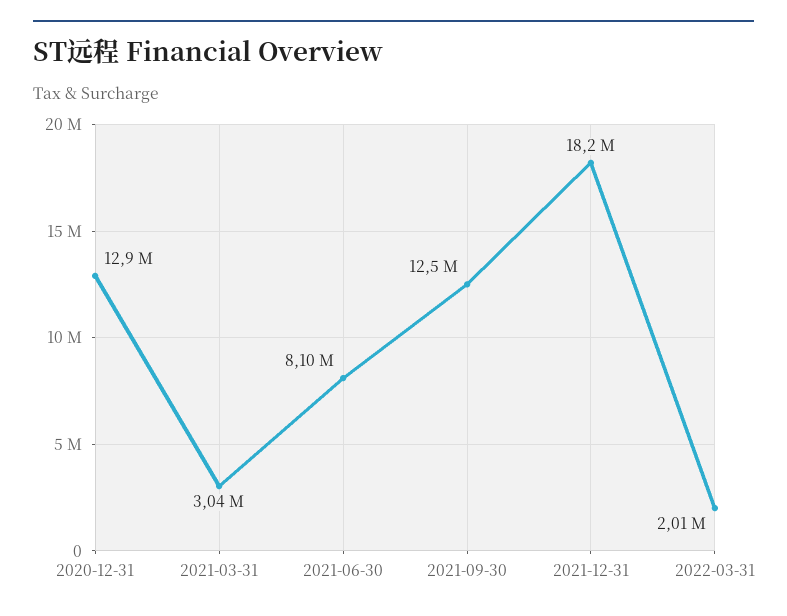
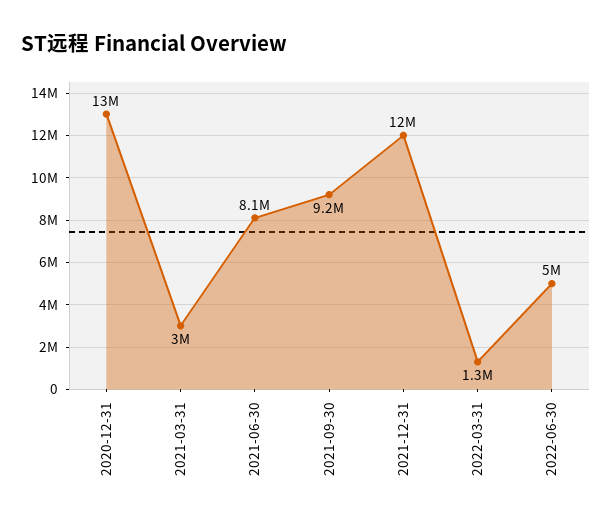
2021-09-30: 12500000 -> 9200000
2021-12-31: 18200000 -> 12000000
2022-03-31: 2010000 -> 1300000
2022-06-30: none -> 5000000

